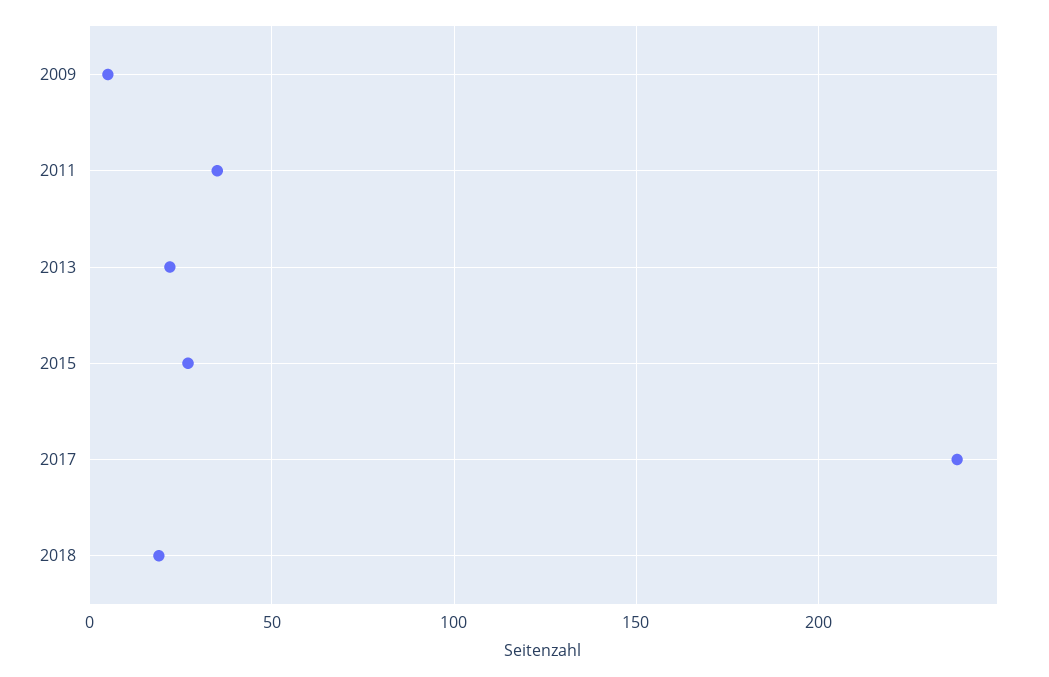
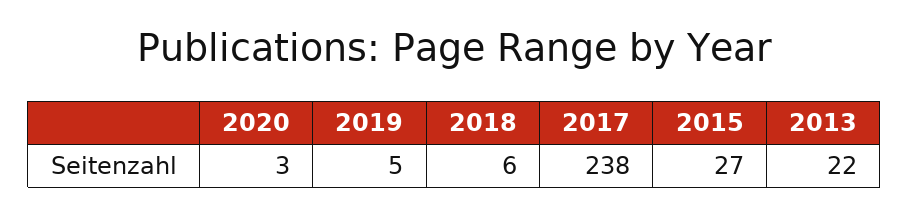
2009: 5 -> none
2011: 35 -> none
2018: 20 -> 6
2020: none -> 3
2019: none -> 5

